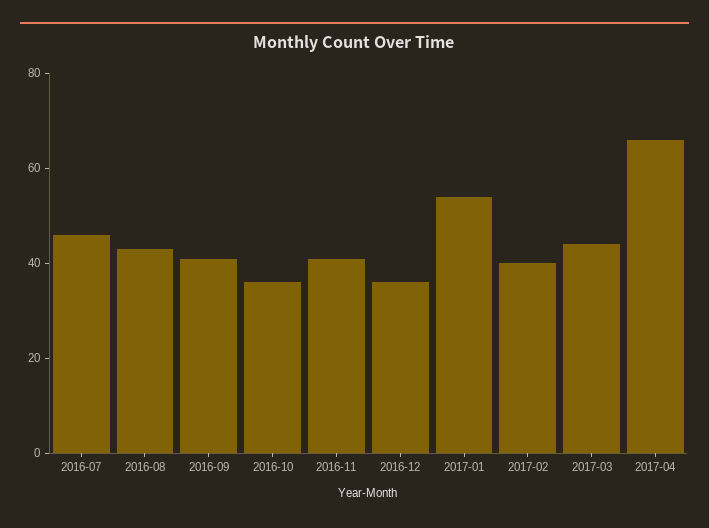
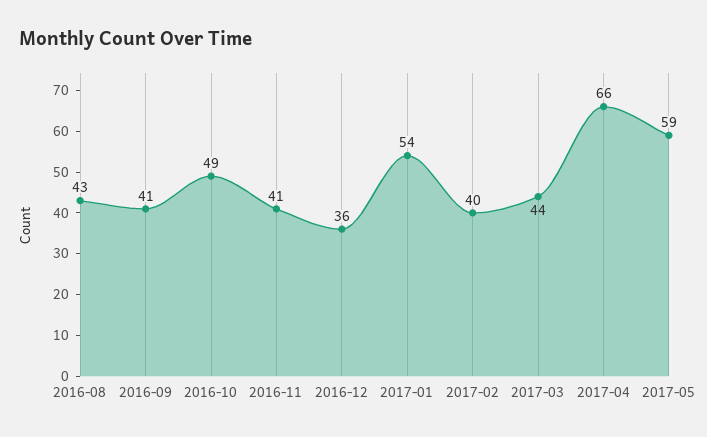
2016-07: 45 -> none
2016-10: 35 -> 49
2017-05: none -> 59

